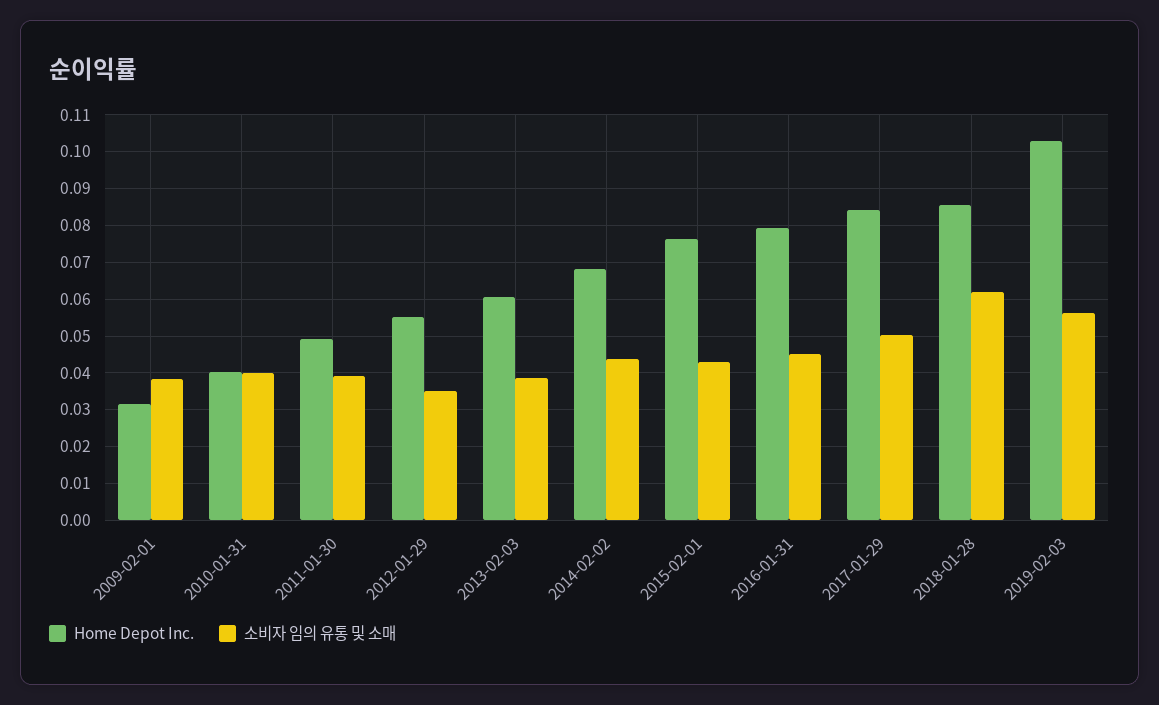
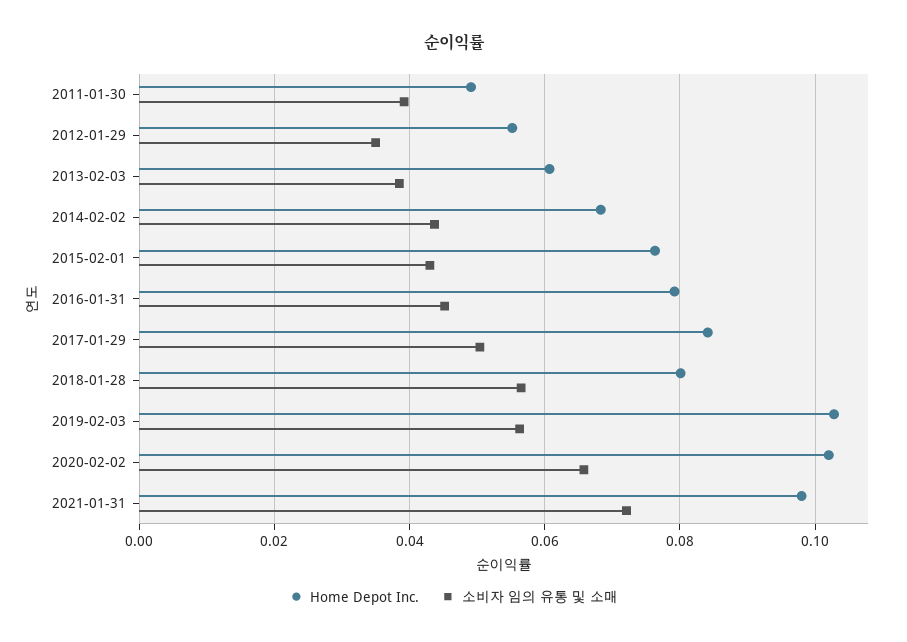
Home Depot Inc., 2009-02-01: 0.032 -> none
소비자 임의 유통 및 소매, 2009-02-01: 0.038 -> none
Home Depot Inc., 2010-01-31: 0.04 -> none
소비자 임의 유통 및 소매, 2010-01-31: 0.04 -> none
Home Depot Inc., 2018-01-28: 0.086 -> 0.08
소비자 임의 유통 및 소매, 2018-01-28: 0.062 -> 0.056
Home Depot Inc., 2020-02-02: none -> 0.102
소비자 임의 유통 및 소매, 2020-02-02: none -> 0.066
Home Depot Inc., 2021-01-31: none -> 0.098
소비자 임의 유통 및 소매, 2021-01-31: none -> 0.072

